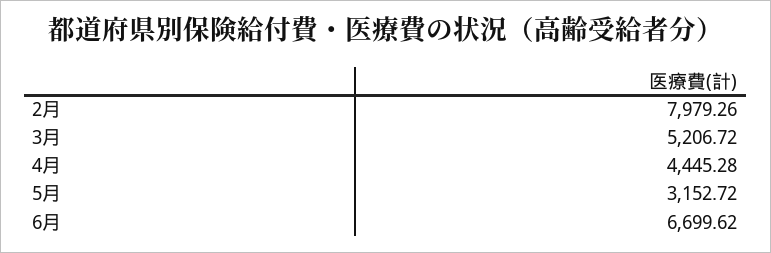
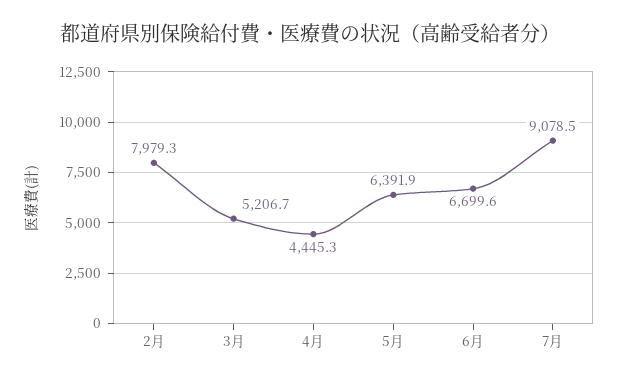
5月: 3152.72 -> 6391.9
7月: none -> 9078.5

